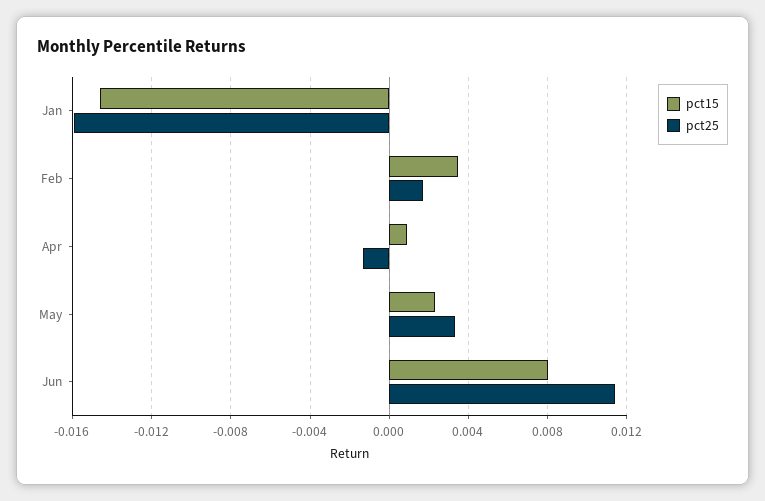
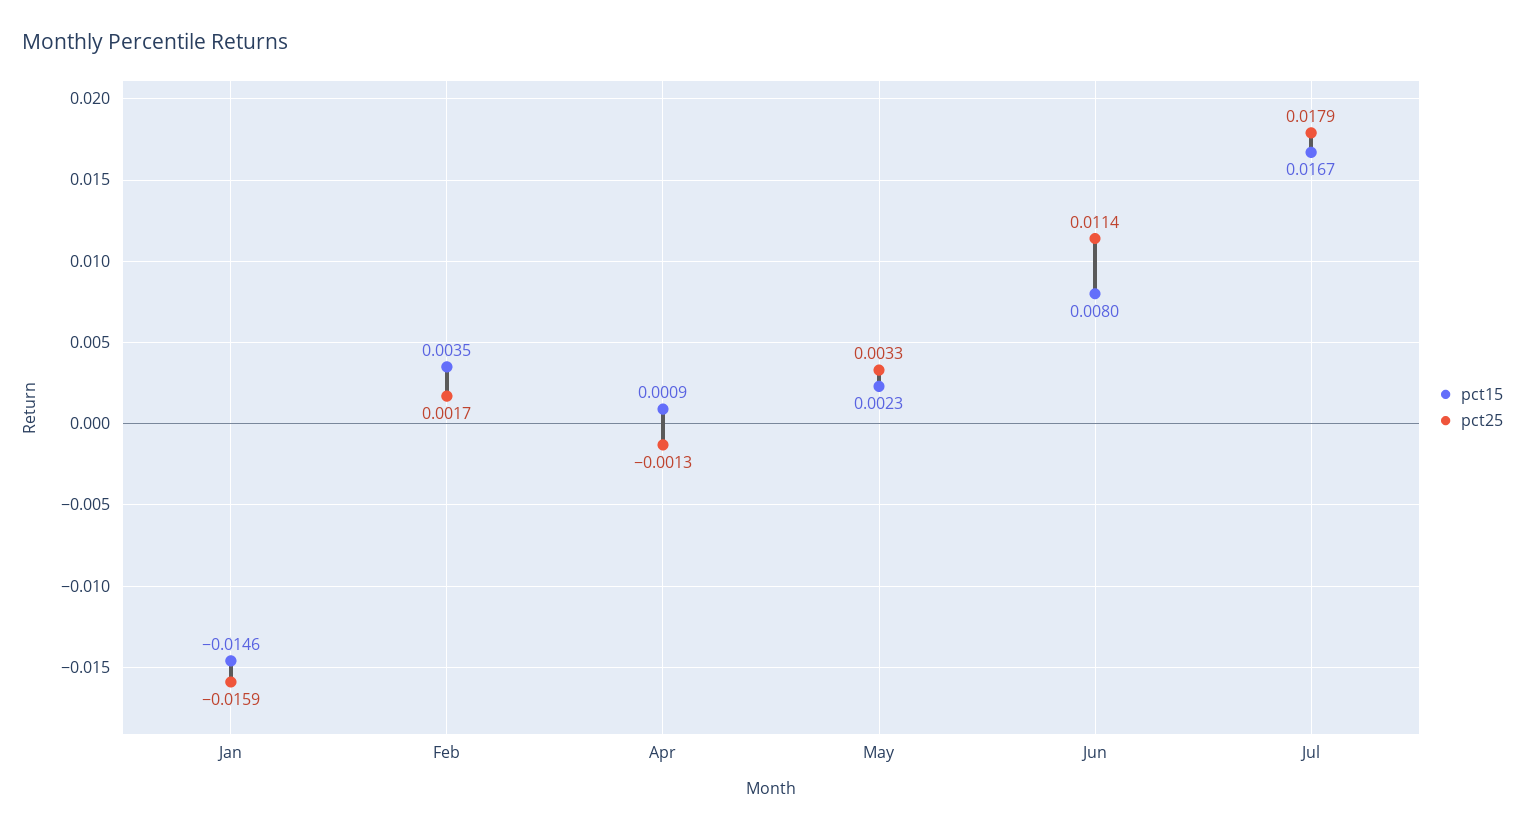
pct15, Jul: none -> 0.0167
pct25, Jul: none -> 0.0179

